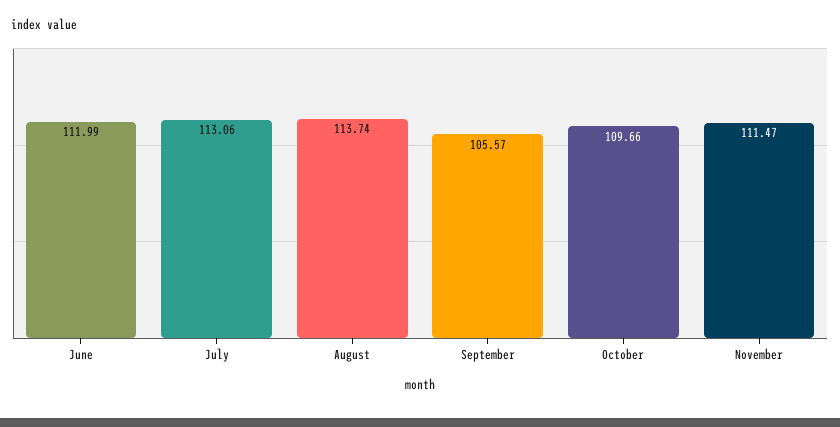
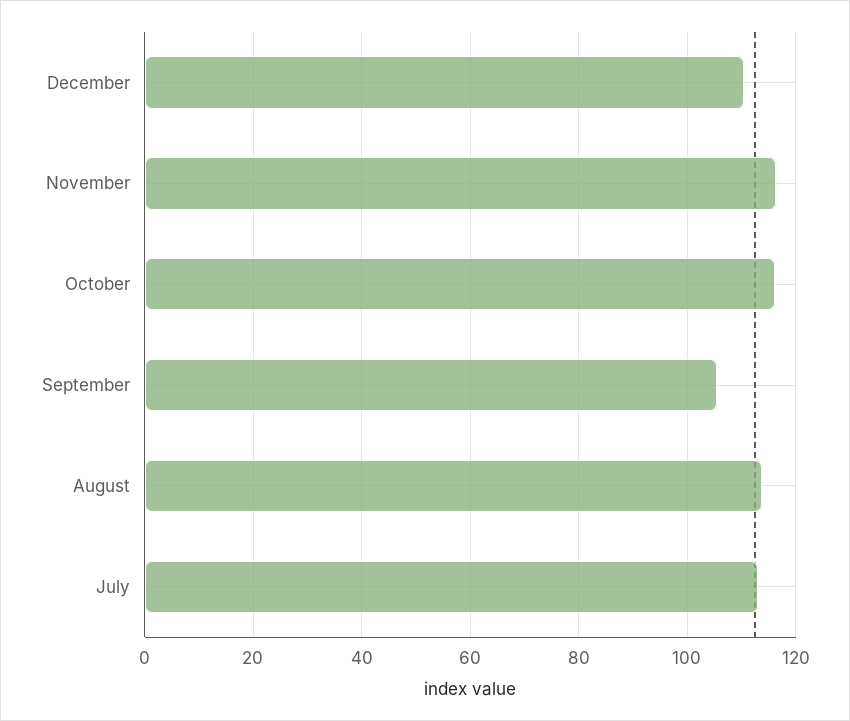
June: 111.99 -> none
October: 109.66 -> 116
November: 111.47 -> 116
December: none -> 110

